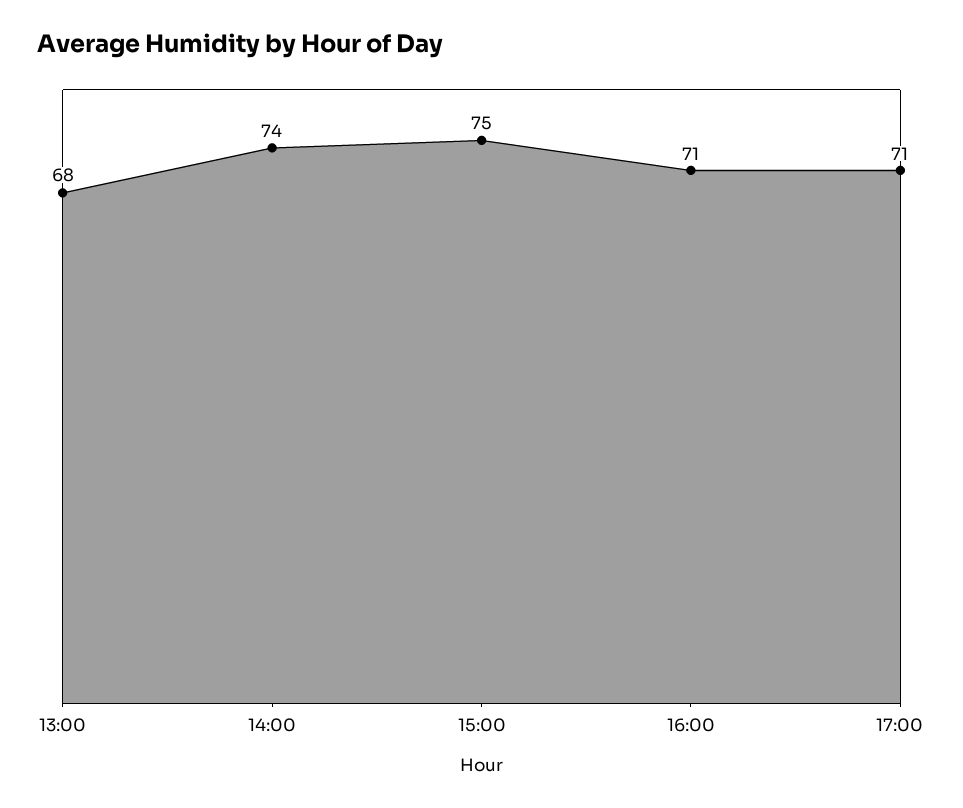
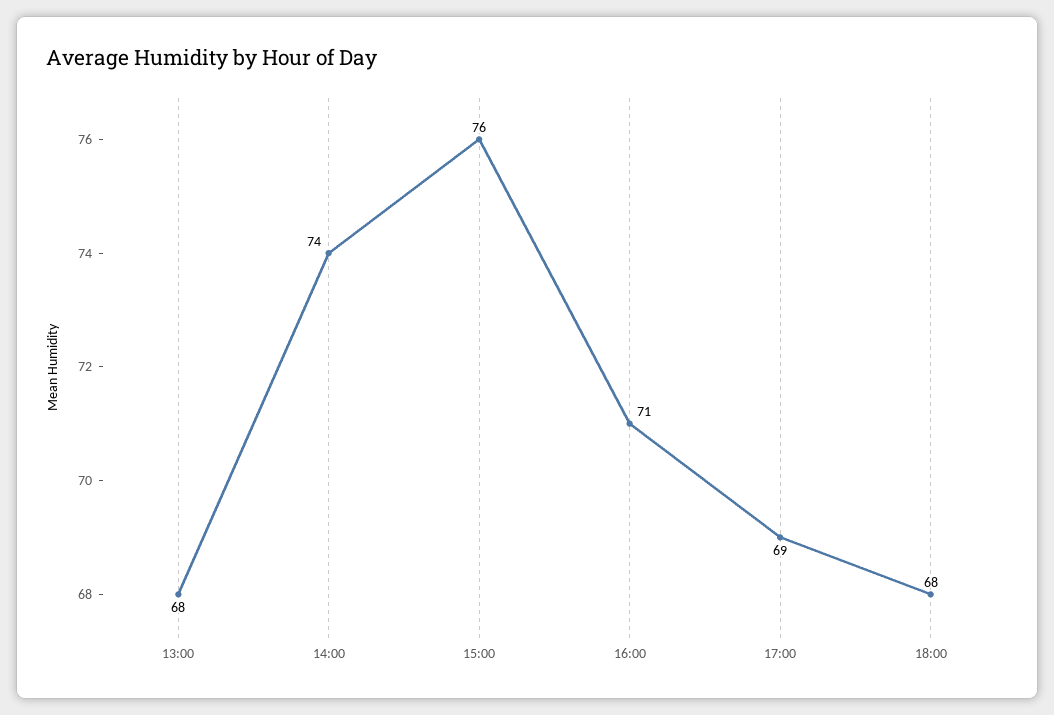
15:00: 75 -> 76
17:00: 71 -> 69
18:00: none -> 68

